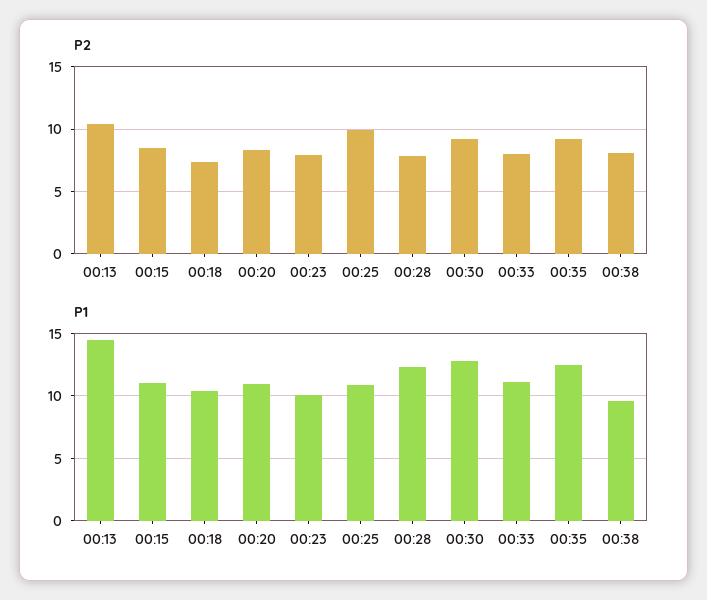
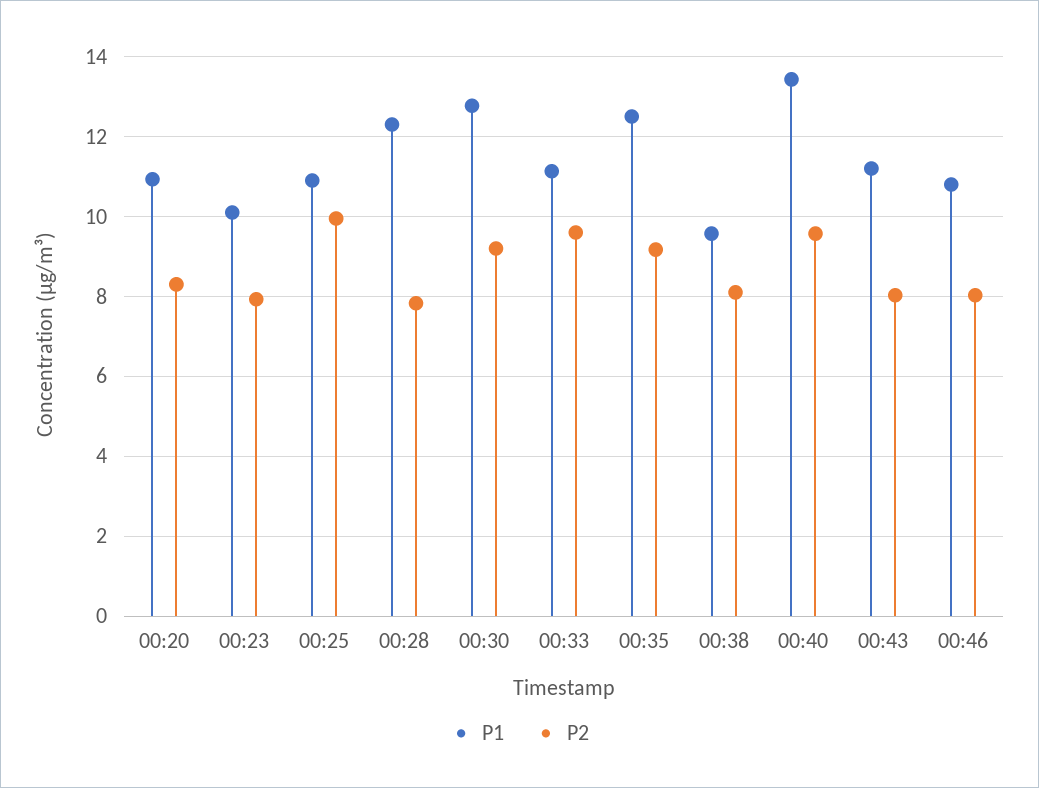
P2, 00:13: 10.5 -> none
P2, 00:15: 8.5 -> none
P2, 00:18: 7.5 -> none
P2, 00:33: 8 -> 9.6
P1, 00:13: 14.5 -> none
P1, 00:15: 11 -> none
P1, 00:18: 10.5 -> none
P1, 00:40: none -> 13.4
P2, 00:40: none -> 9.6
P1, 00:43: none -> 11.2
P2, 00:43: none -> 8
P1, 00:46: none -> 10.8
P2, 00:46: none -> 8

